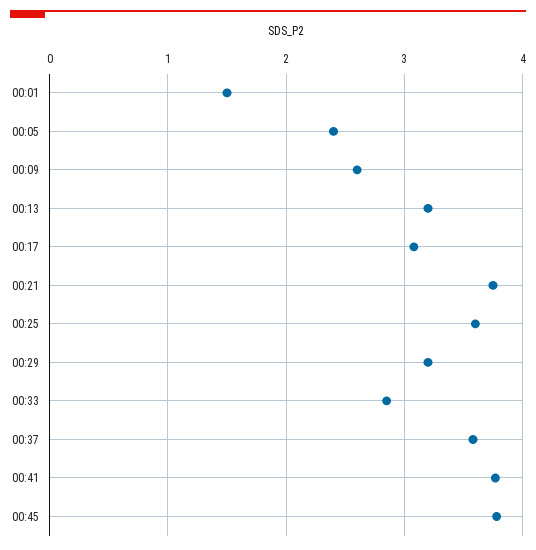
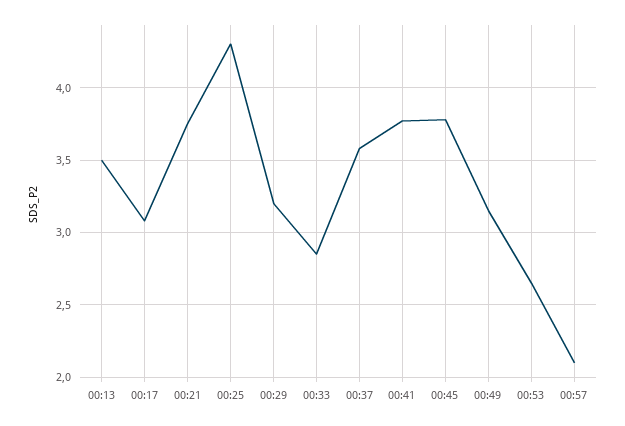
00:01: 1.5 -> none
00:05: 2.4 -> none
00:09: 2.6 -> none
00:13: 3.2 -> 3.5
00:25: 3.6 -> 4.3
00:49: none -> 3.15
00:53: none -> 2.65
00:57: none -> 2.1

